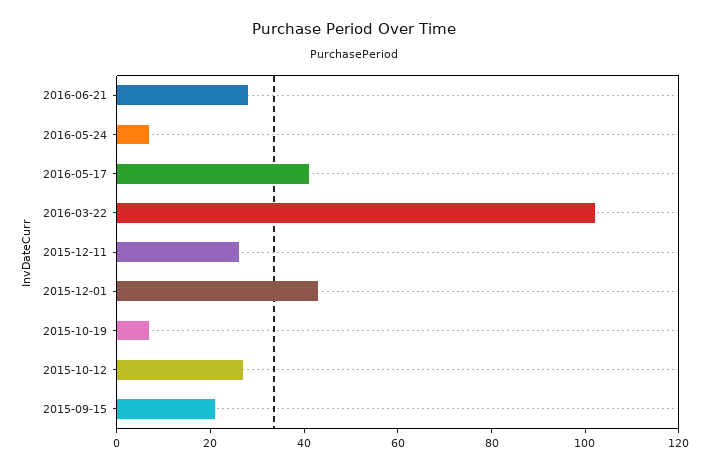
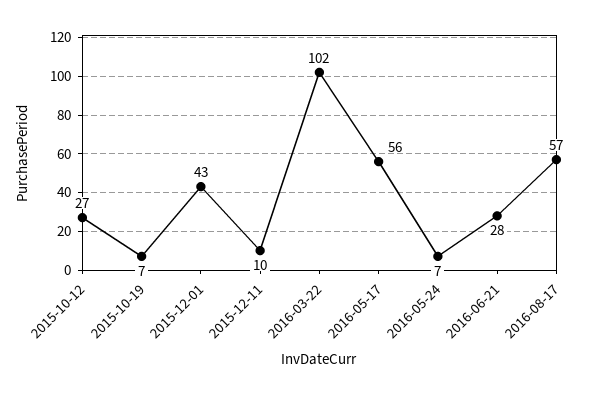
2016-05-17: 40 -> 56
2015-12-11: 25 -> 10
2015-09-15: 20 -> none
2016-08-17: none -> 57

